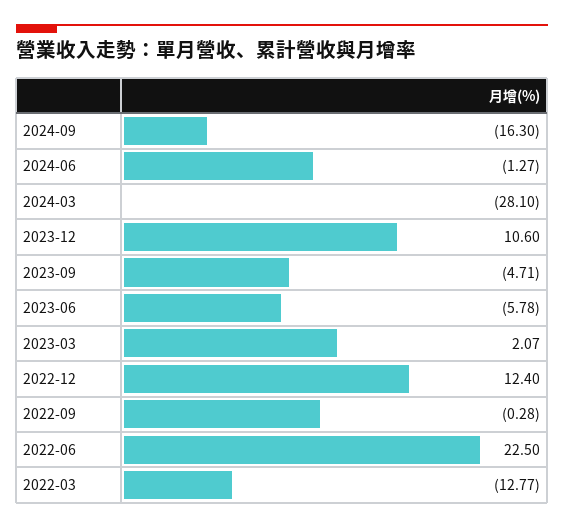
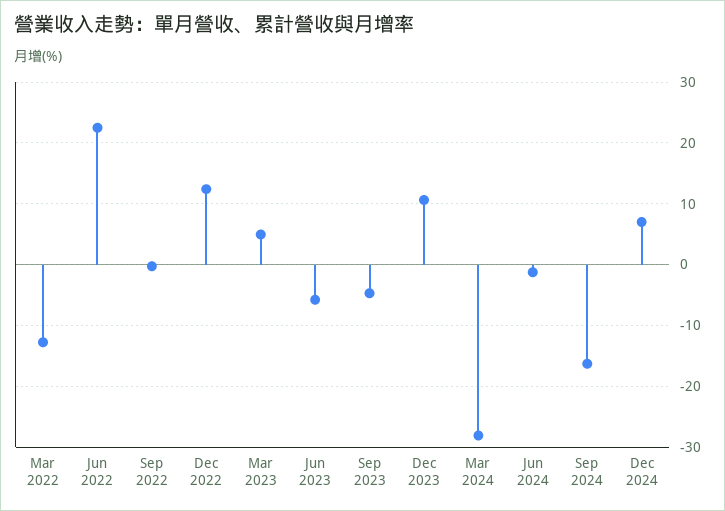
2023-03: 2.07 -> 5
Dec 2024: none -> 7

